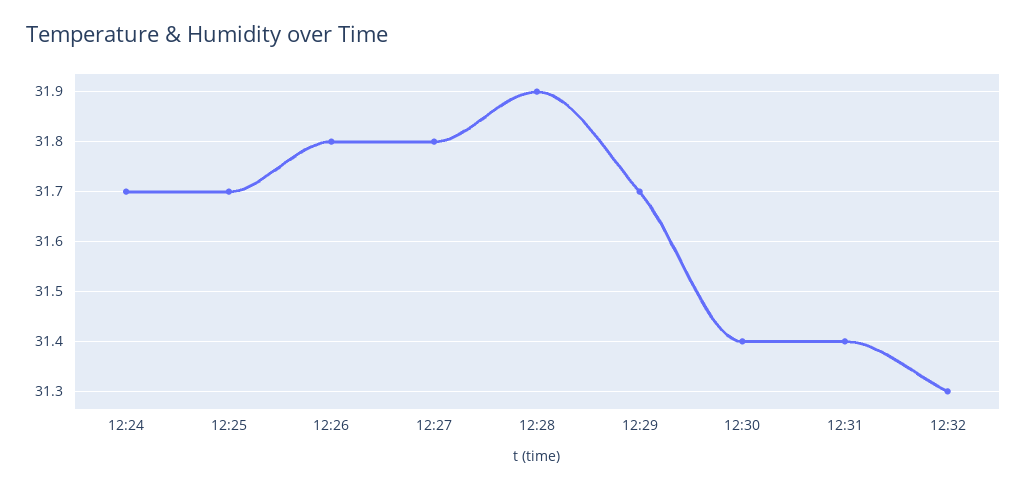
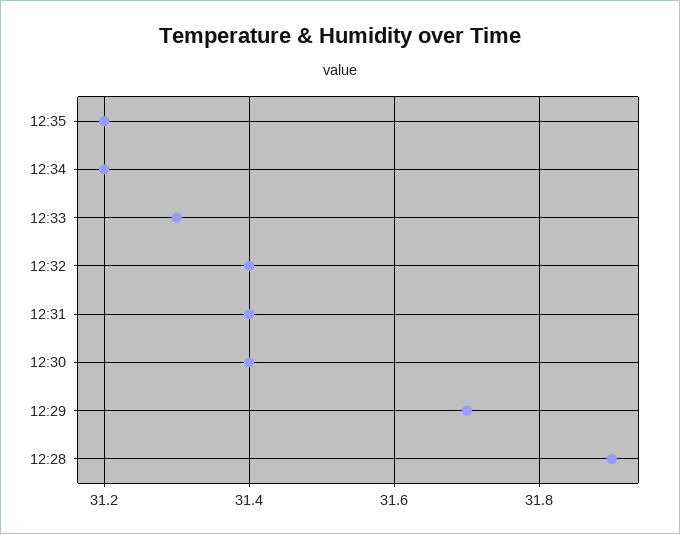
12:24: 31.7 -> none
12:25: 31.7 -> none
12:26: 31.8 -> none
12:27: 31.8 -> none
12:32: 31.3 -> 31.4
12:35: none -> 31.2
12:34: none -> 31.2
12:33: none -> 31.3

